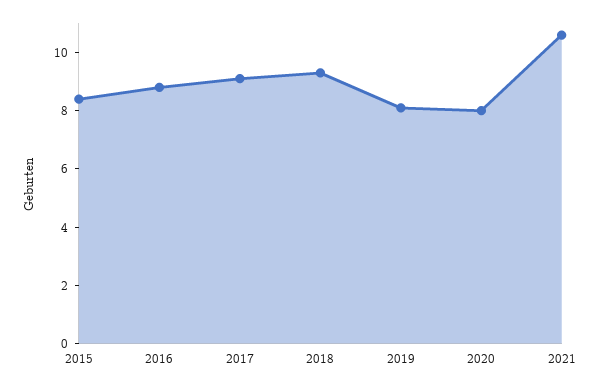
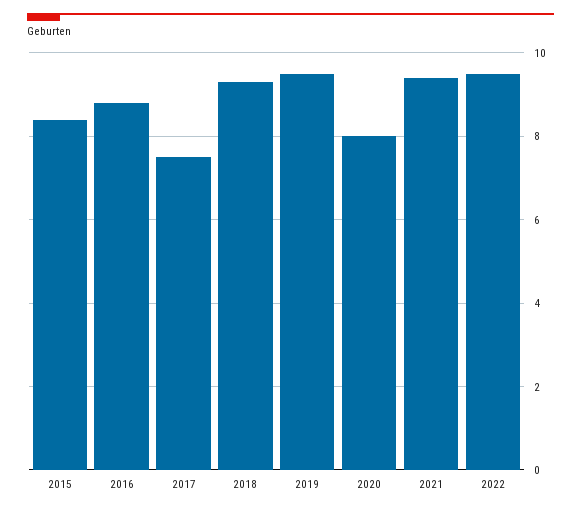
2017: 9 -> 7.5
2019: 8 -> 9.5
2021: 10.5 -> 9.5
2022: none -> 9.5

